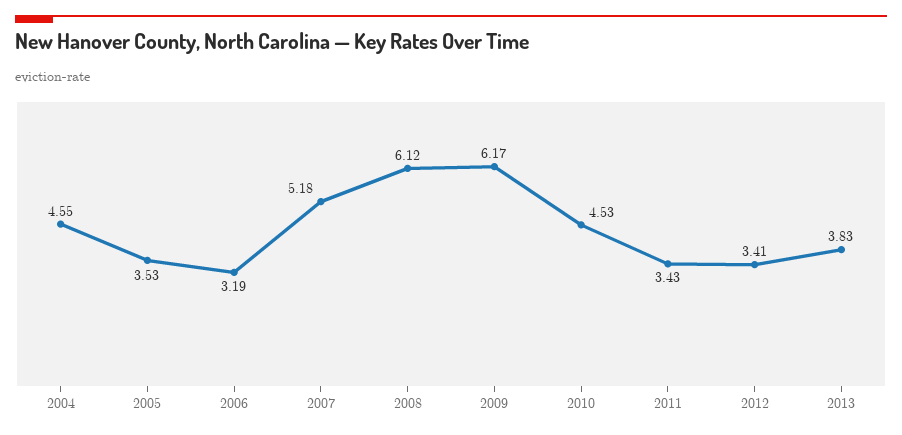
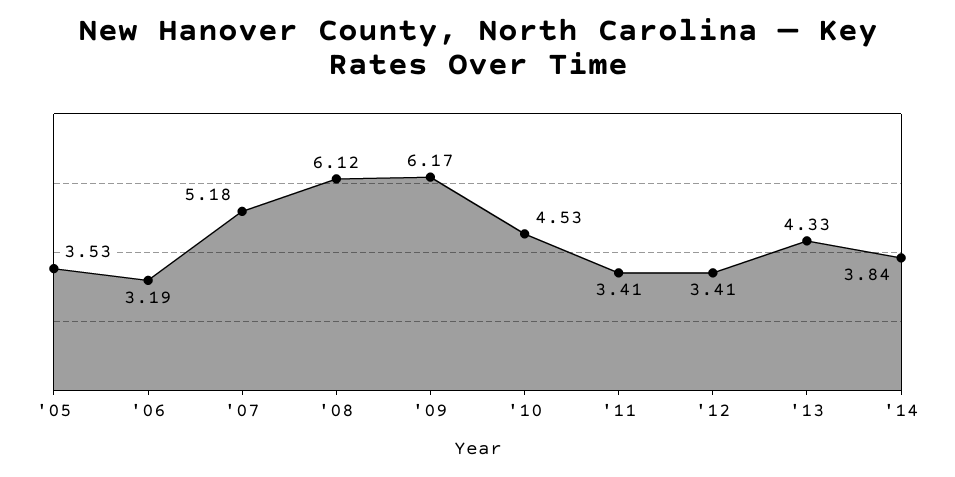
2004: 4.55 -> none
2011: 3.43 -> 3.41
2013: 3.83 -> 4.33
'14: none -> 3.84

